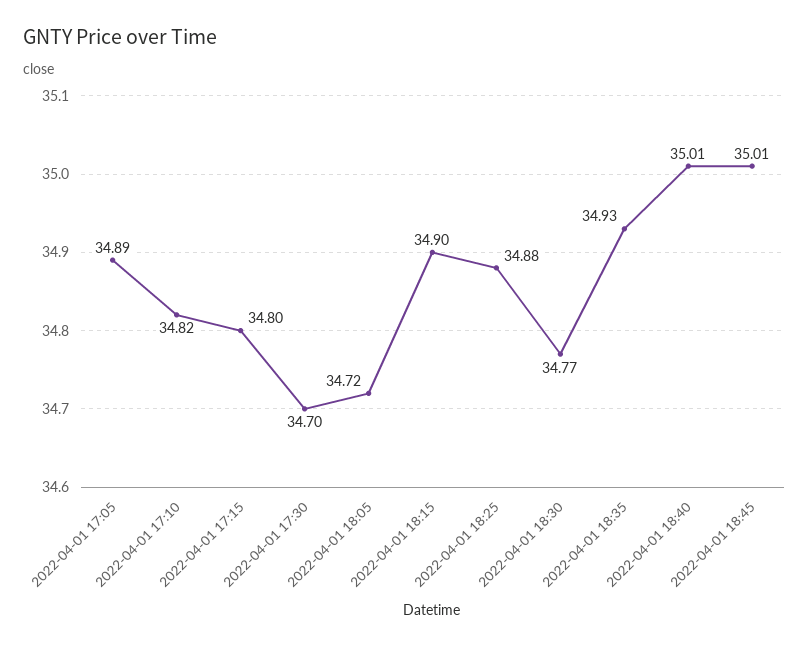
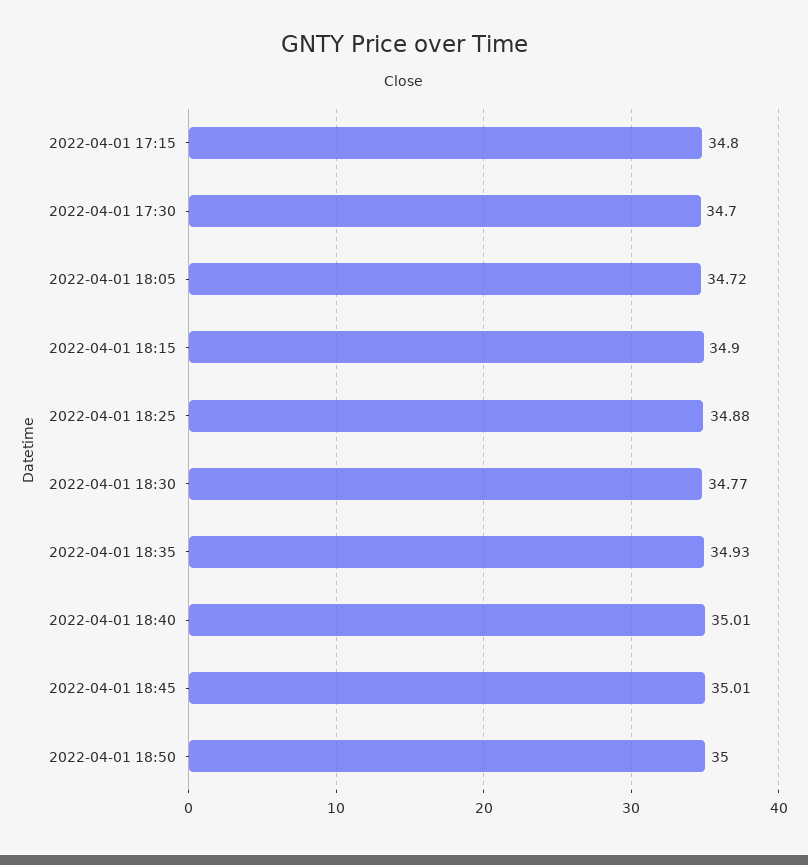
2022-04-01 17:05: 34.89 -> none
2022-04-01 17:10: 34.82 -> none
2022-04-01 18:50: none -> 35

